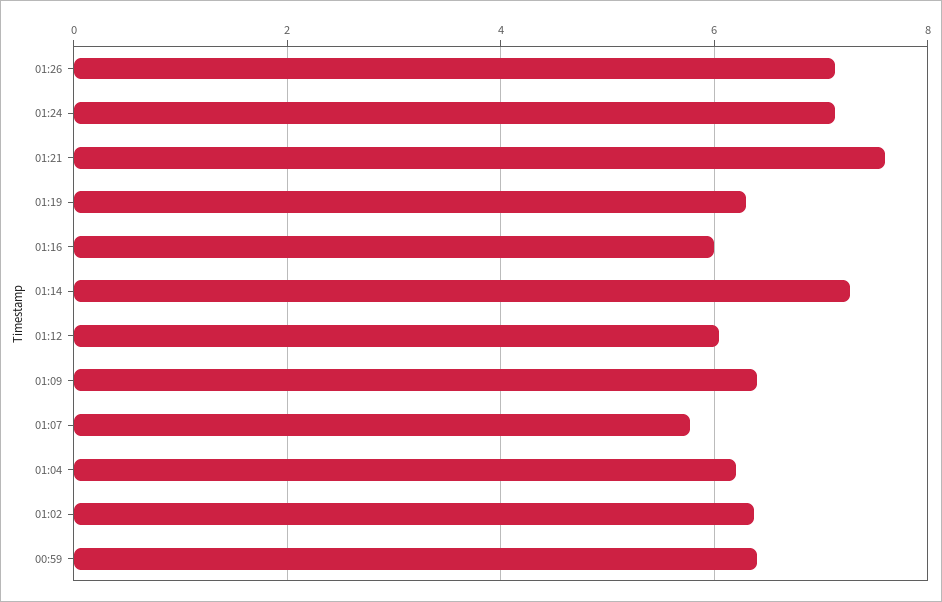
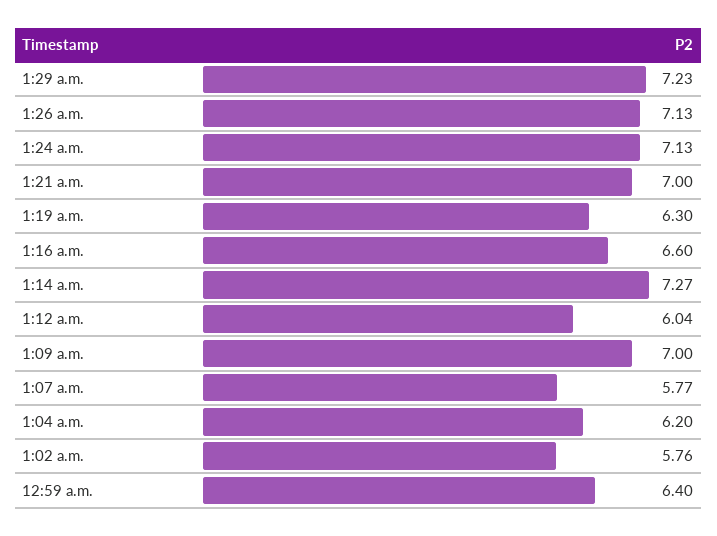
01:21: 7.6 -> 7
01:16: 6 -> 6.6
01:09: 6.4 -> 7
01:02: 6.4 -> 5.76
1:29 a.m.: none -> 7.23

